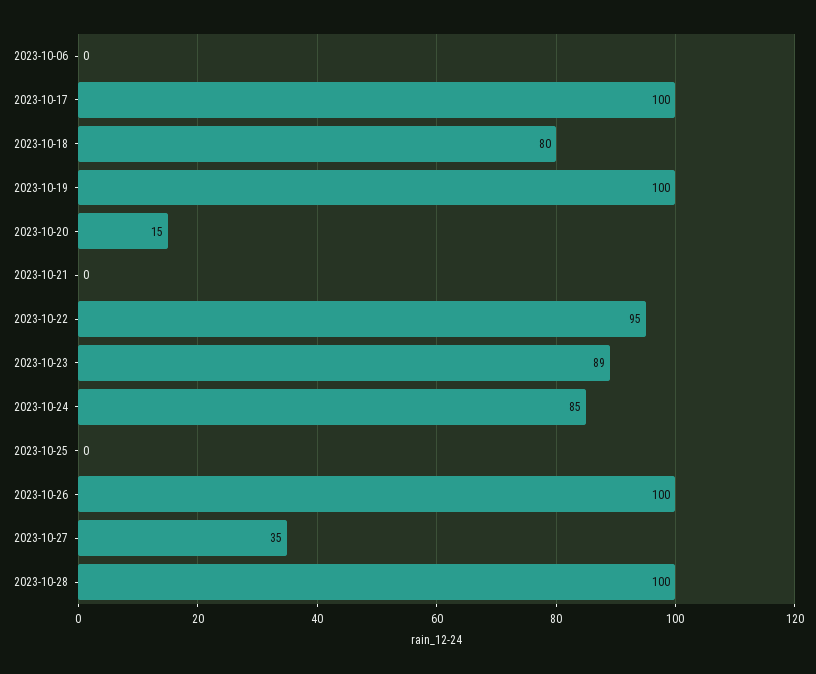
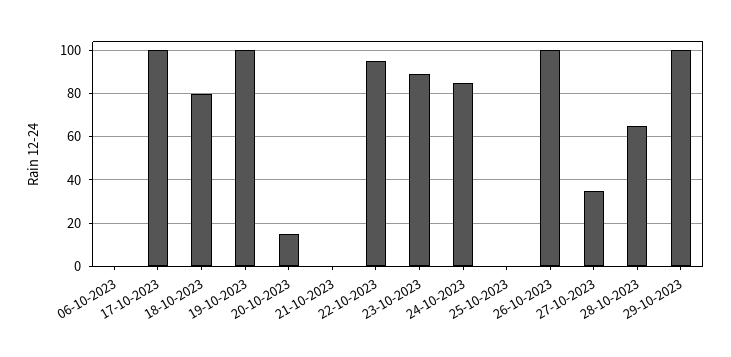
2023-10-28: 100 -> 65
29-10-2023: none -> 100

